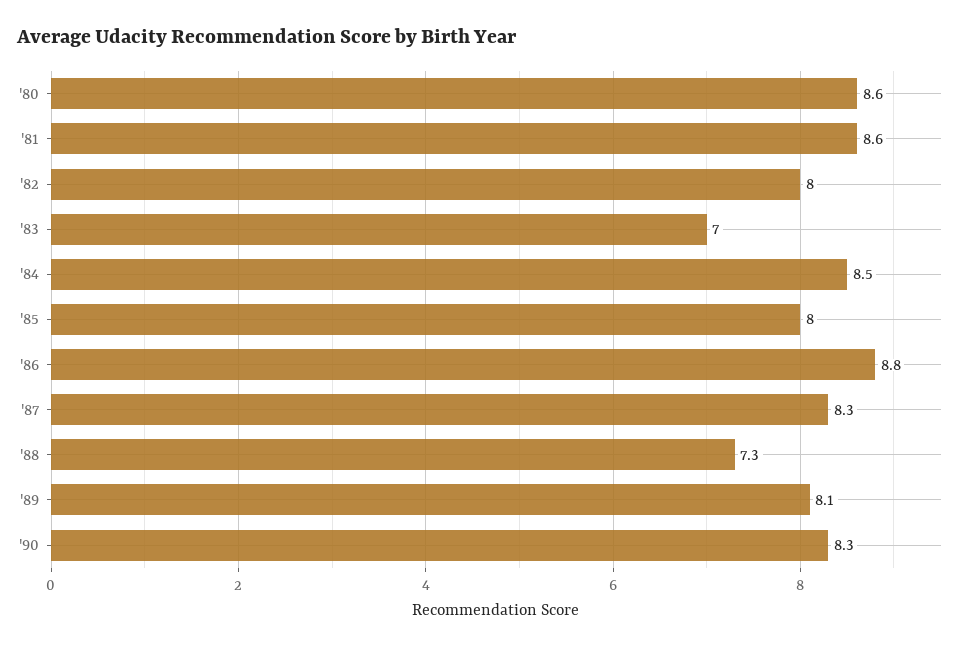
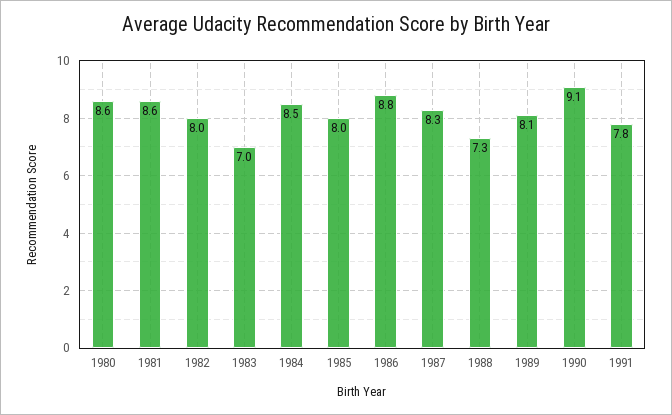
'90: 8.3 -> 9.1
1991: none -> 7.8

